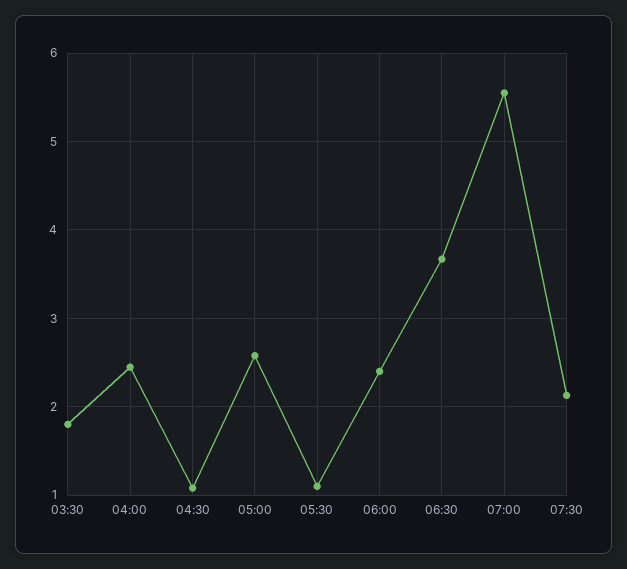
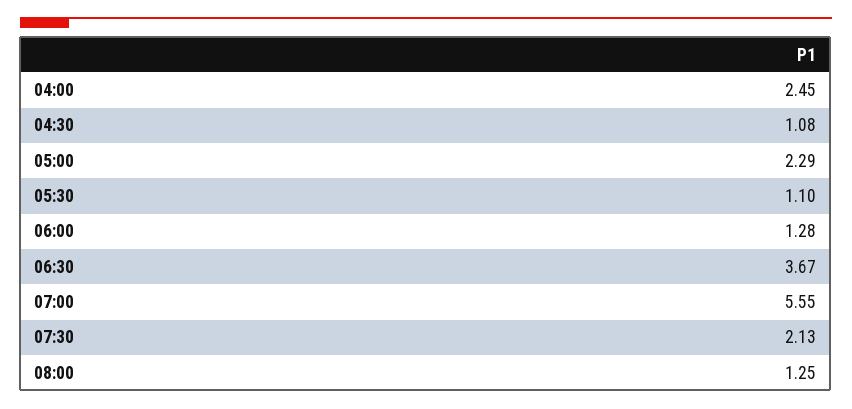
03:30: 1.8 -> none
05:00: 2.6 -> 2.29
06:00: 2.4 -> 1.28
08:00: none -> 1.25

